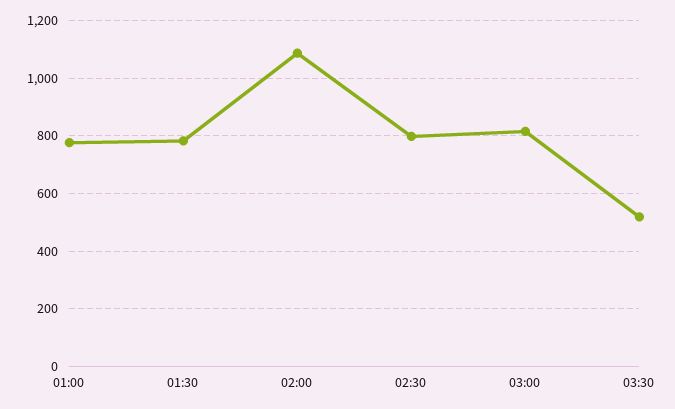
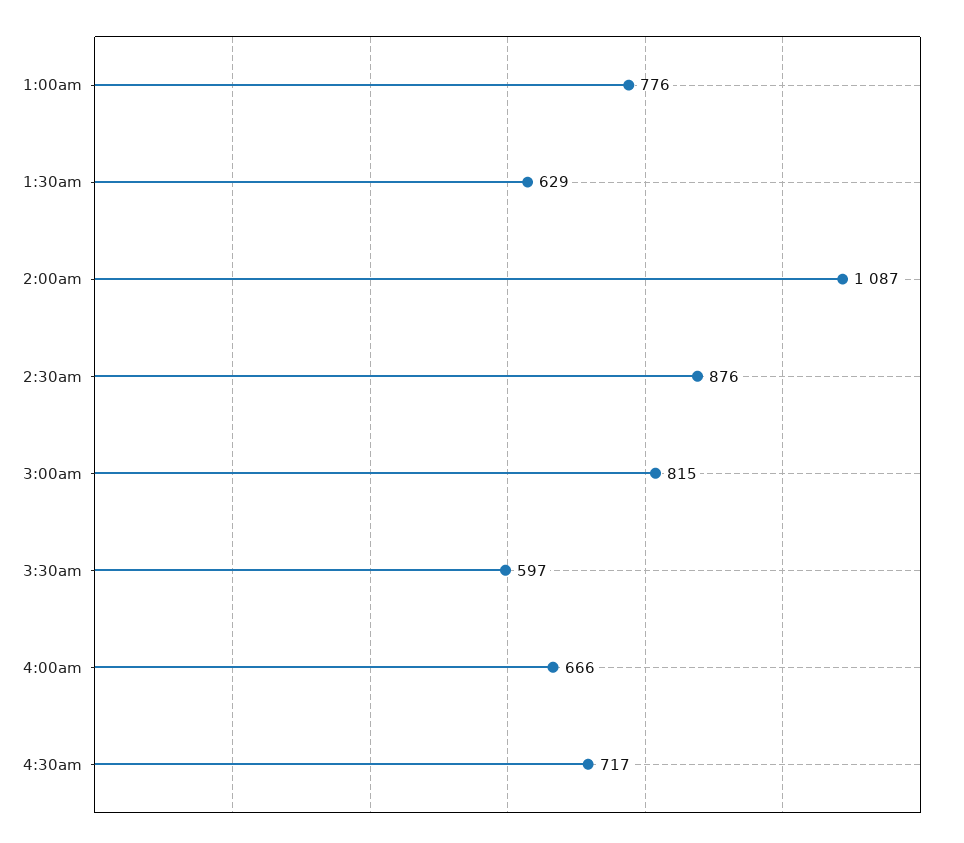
01:30: 775 -> 629
02:30: 800 -> 876
03:30: 525 -> 597
4:00am: none -> 666
4:30am: none -> 717

